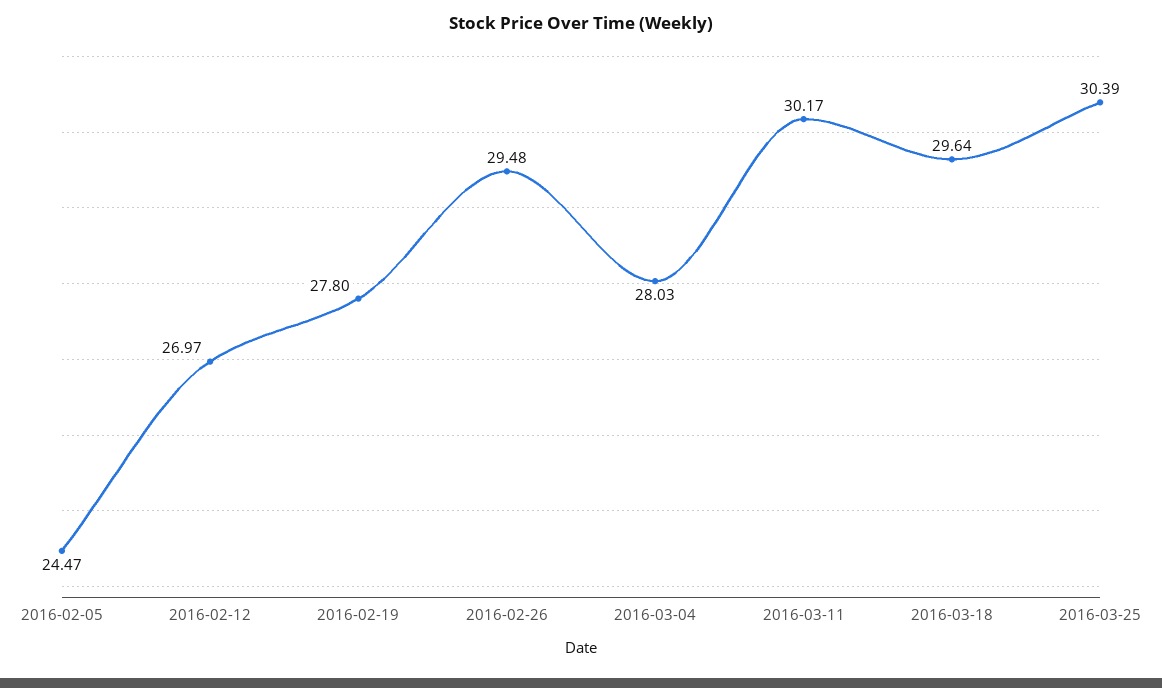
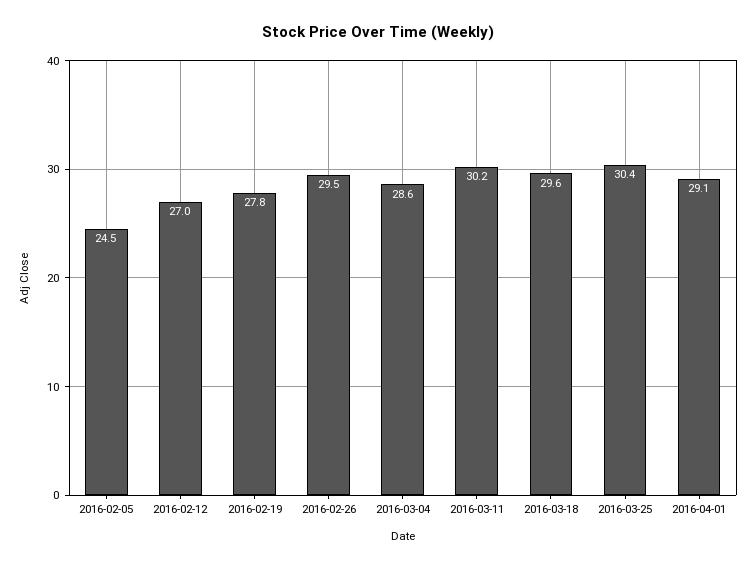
2016-03-04: 28.03 -> 28.6
2016-04-01: none -> 29.1

